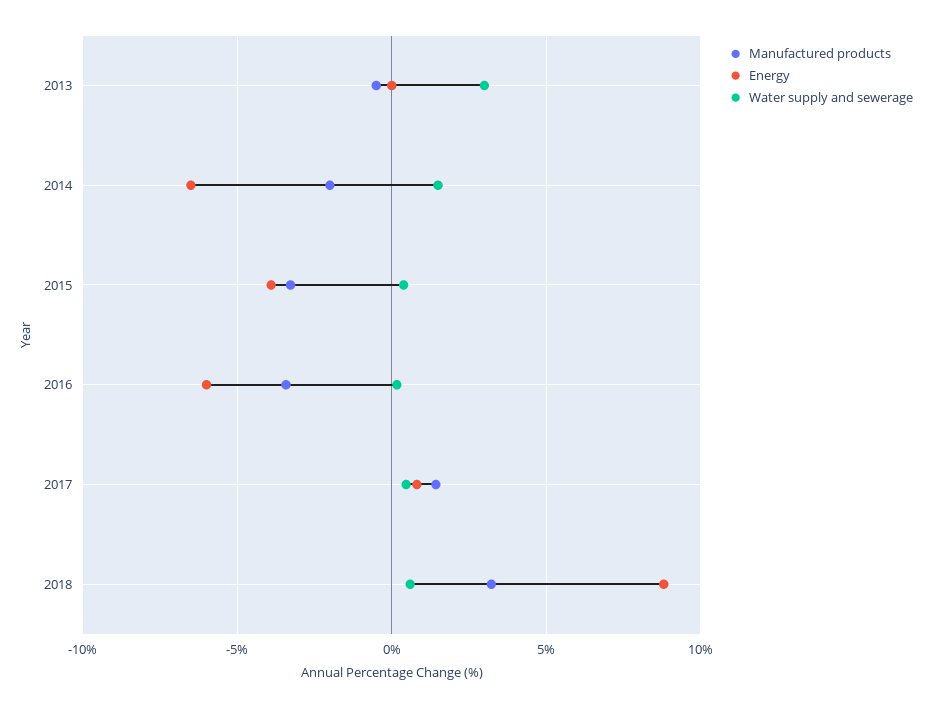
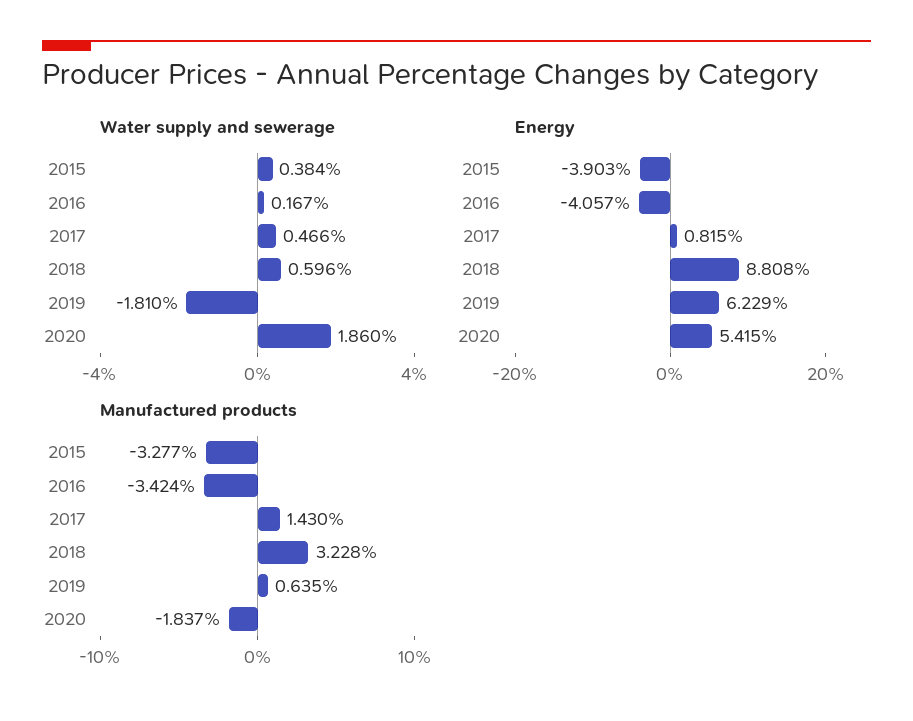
Manufactured products, 2013: -0.5 -> none
Energy, 2013: 0 -> none
Water supply and sewerage, 2013: 3 -> none
Manufactured products, 2014: -2 -> none
Energy, 2014: -6.5 -> none
Water supply and sewerage, 2014: 1.5 -> none
Energy, 2016: -6 -> -4.057
Water supply and sewerage, 2019: none -> -1.81
Water supply and sewerage, 2020: none -> 1.86
Energy, 2019: none -> 6.229
Energy, 2020: none -> 5.415
Manufactured products, 2019: none -> 0.635
Manufactured products, 2020: none -> -1.837

